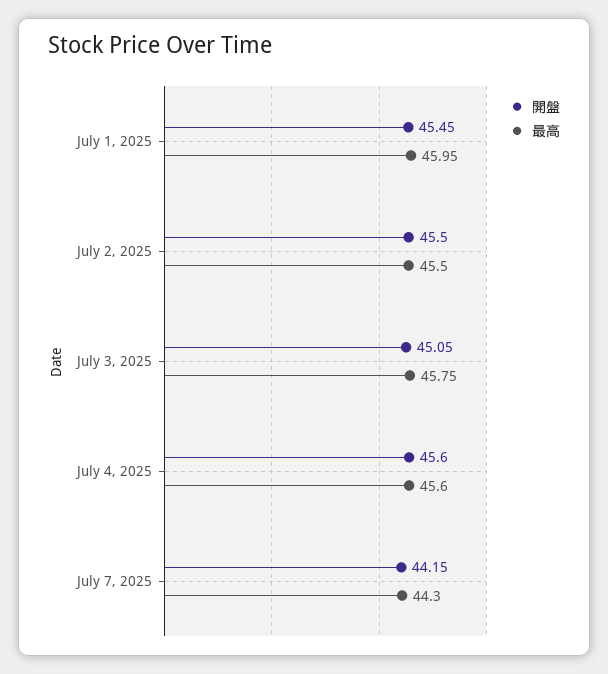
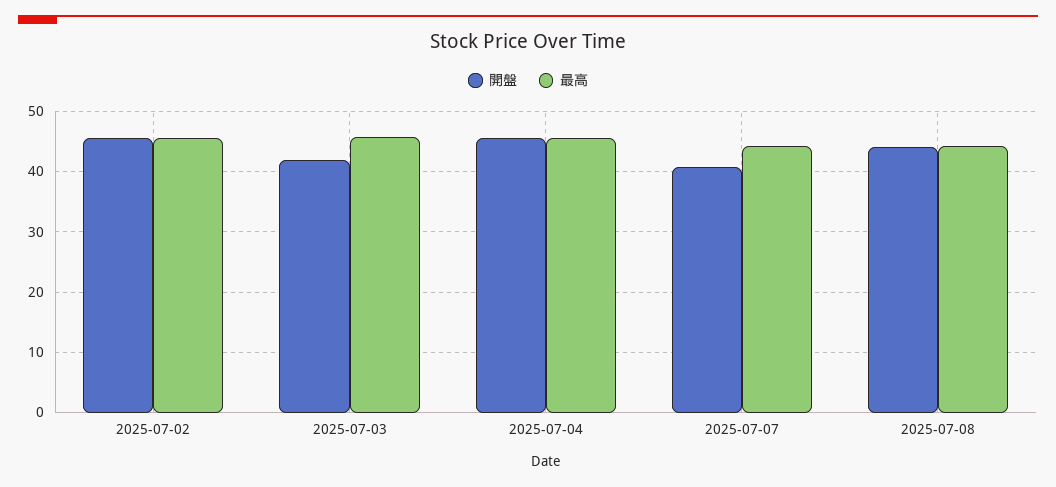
開盤, July 1, 2025: 45.45 -> none
最高, July 1, 2025: 45.95 -> none
開盤, July 3, 2025: 45.05 -> 42
開盤, July 7, 2025: 44.15 -> 41
開盤, 2025-07-08: none -> 44
最高, 2025-07-08: none -> 44

